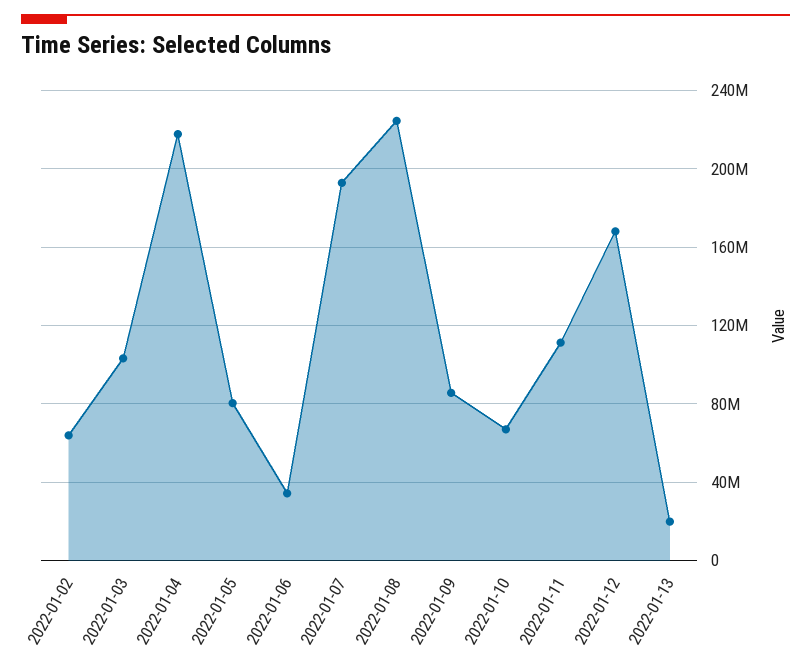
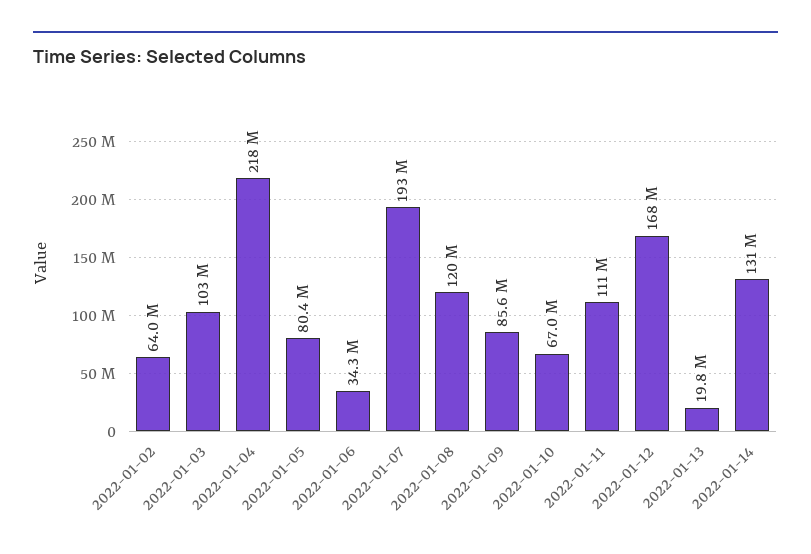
2022-01-08: 225000000 -> 120000000
2022-01-14: none -> 131000000

